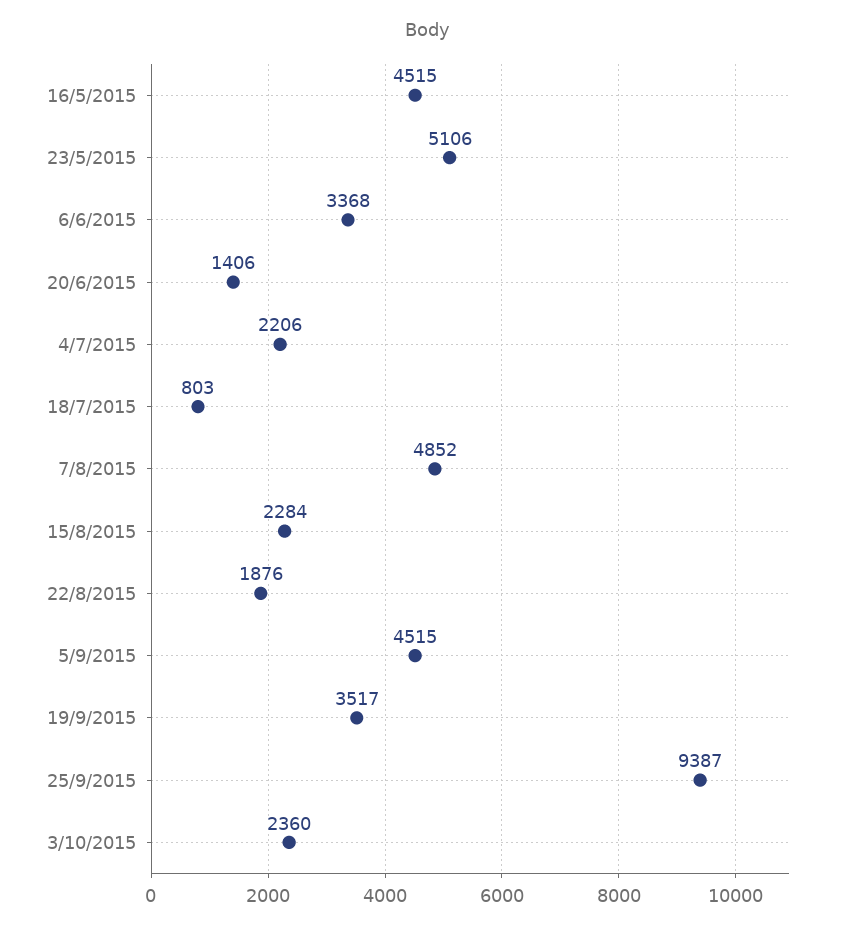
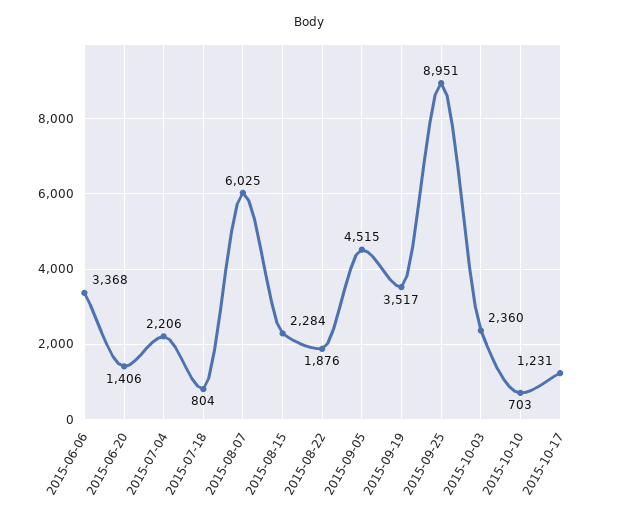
16/5/2015: 4515 -> none
23/5/2015: 5106 -> none
18/7/2015: 803 -> 804
7/8/2015: 4852 -> 6025
25/9/2015: 9387 -> 8951
2015-10-10: none -> 703
2015-10-17: none -> 1231

